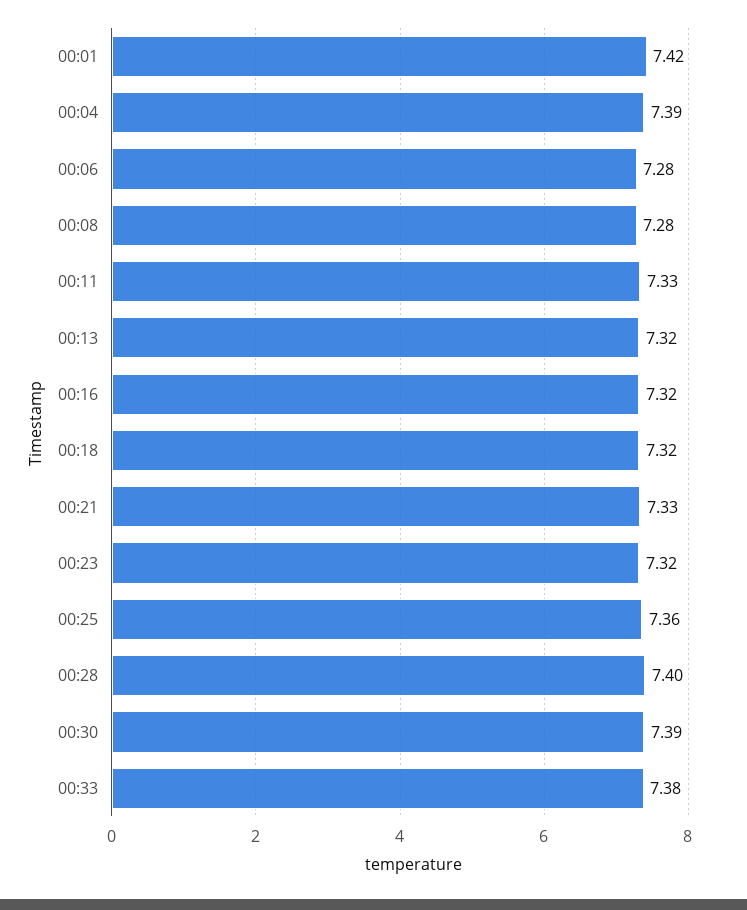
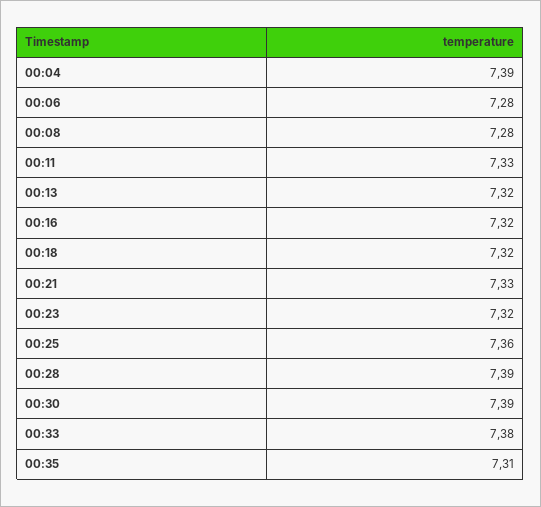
00:01: 7.42 -> none
00:28: 7.4 -> 7.39
00:35: none -> 7.31

